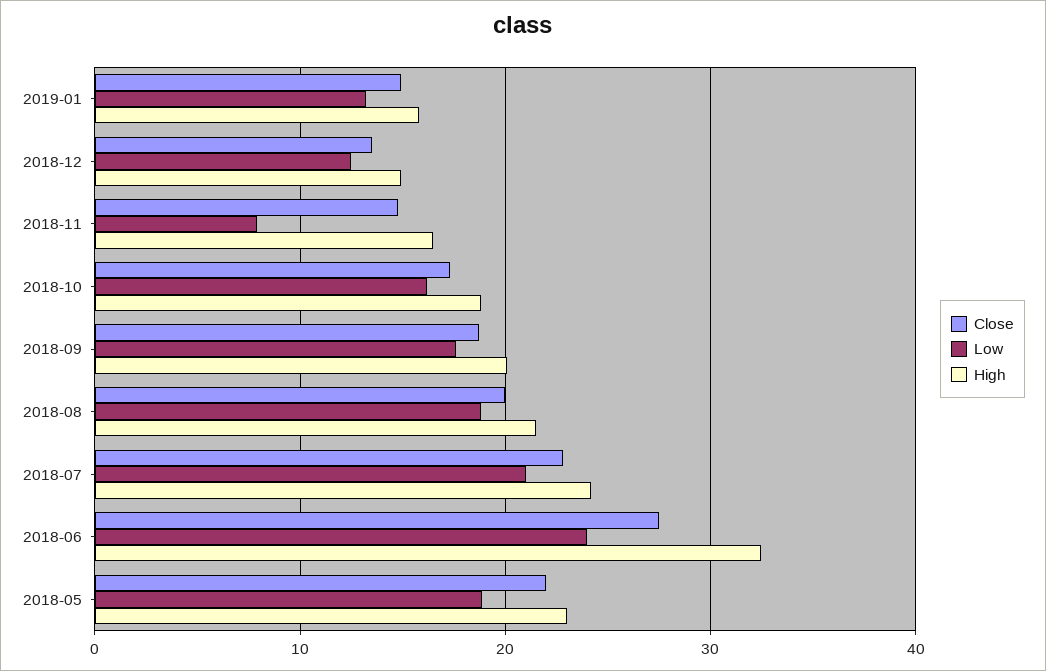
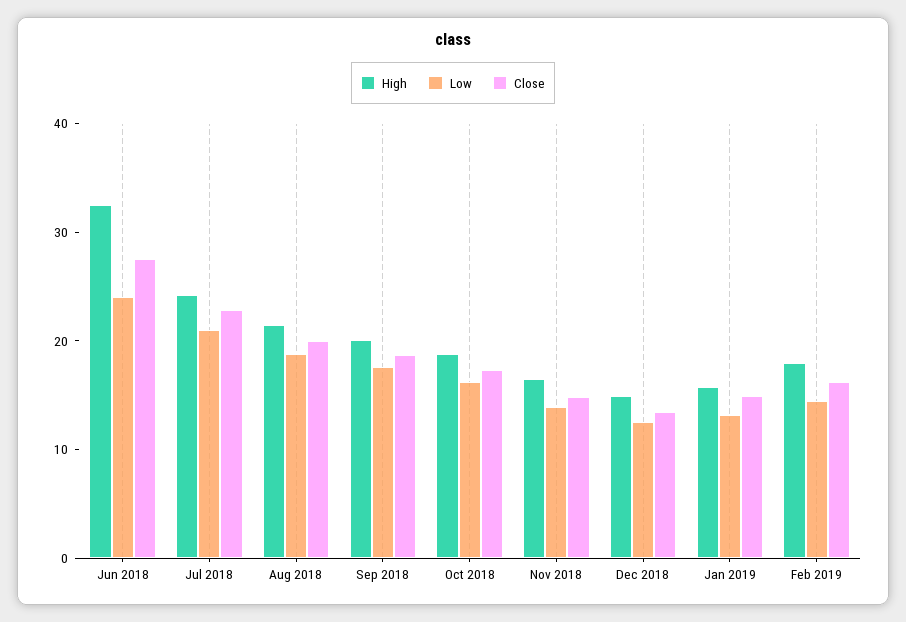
Low, 2018-11: 8 -> 14
Close, 2018-05: 22 -> none
Low, 2018-05: 19 -> none
High, 2018-05: 23 -> none
High, Feb 2019: none -> 18
Low, Feb 2019: none -> 14
Close, Feb 2019: none -> 16

